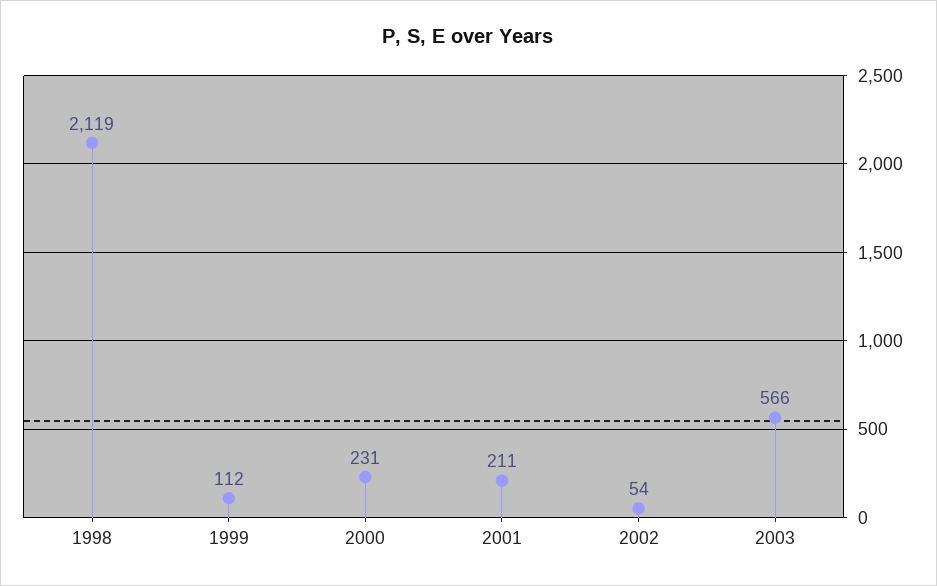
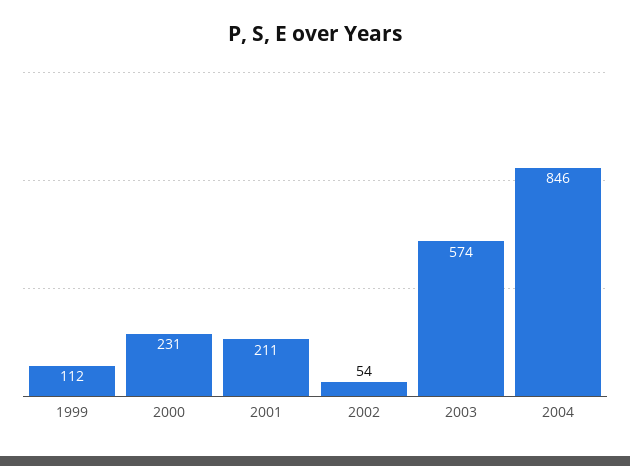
1998: 2119 -> none
2003: 566 -> 574
2004: none -> 846

